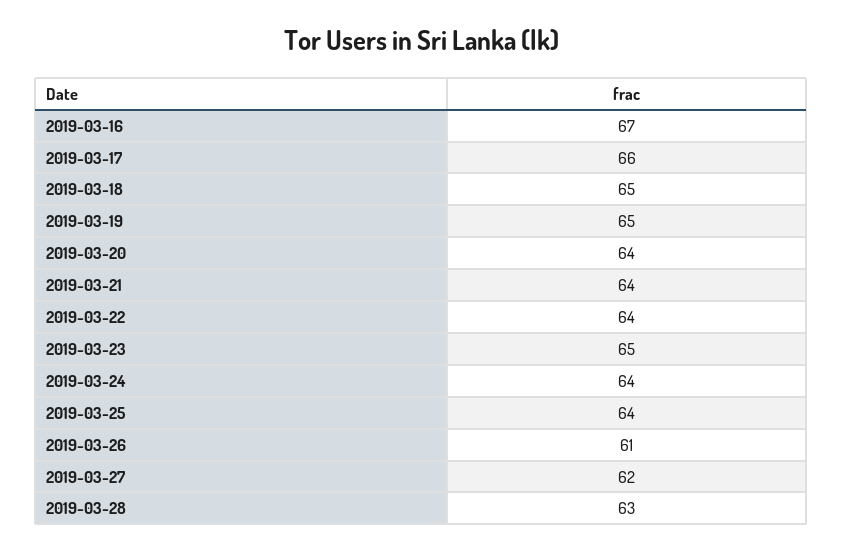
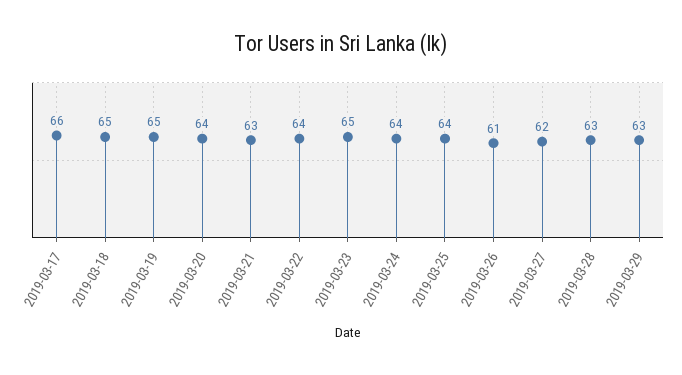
2019-03-16: 67 -> none
2019-03-21: 64 -> 63
2019-03-29: none -> 63

